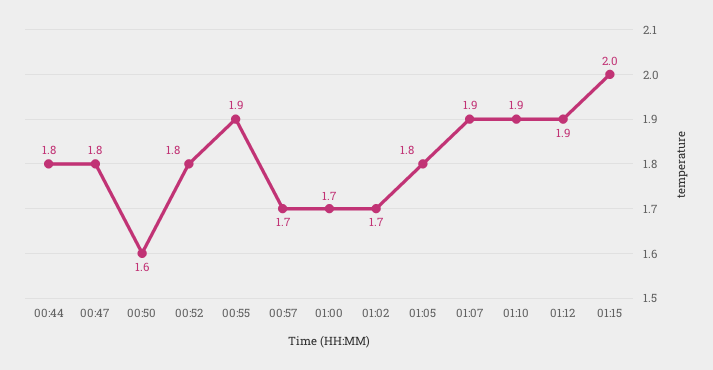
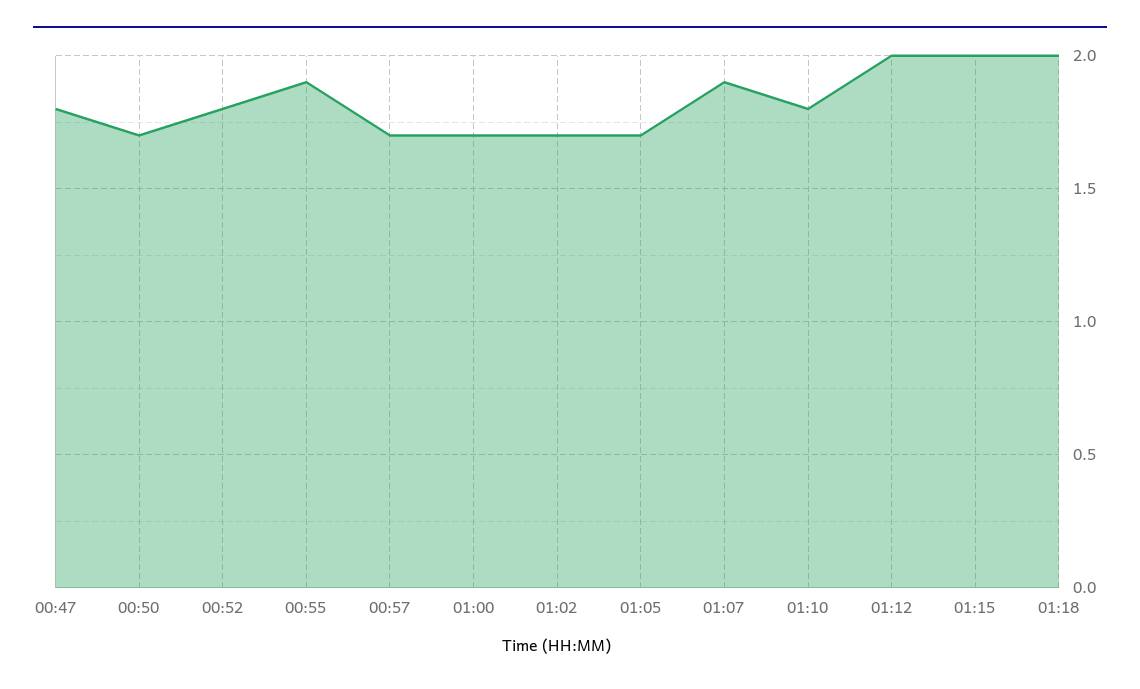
00:44: 1.8 -> none
00:50: 1.6 -> 1.7
01:05: 1.8 -> 1.7
01:10: 1.9 -> 1.8
01:12: 1.9 -> 2
01:18: none -> 2

